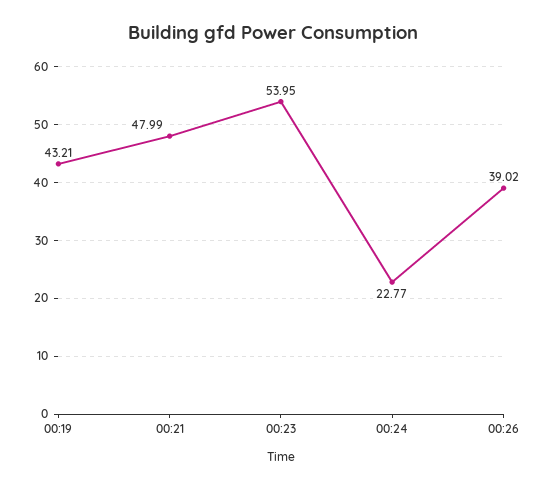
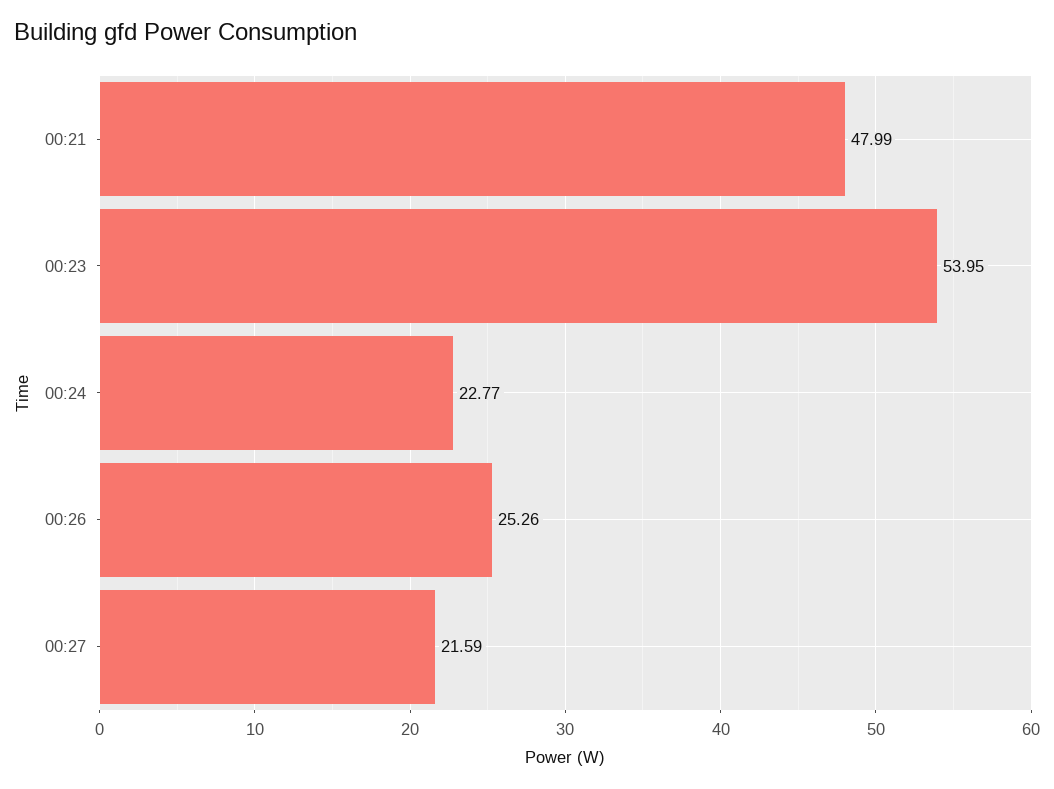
00:19: 43.21 -> none
00:26: 39.02 -> 25.26
00:27: none -> 21.59

